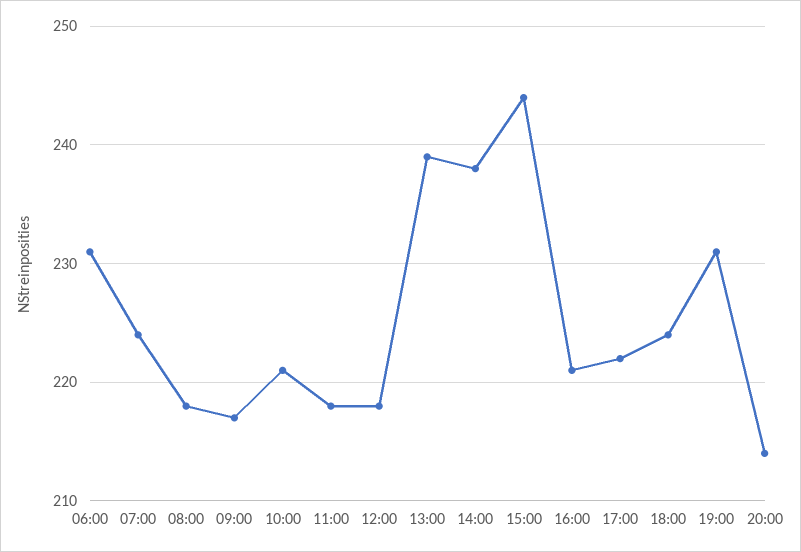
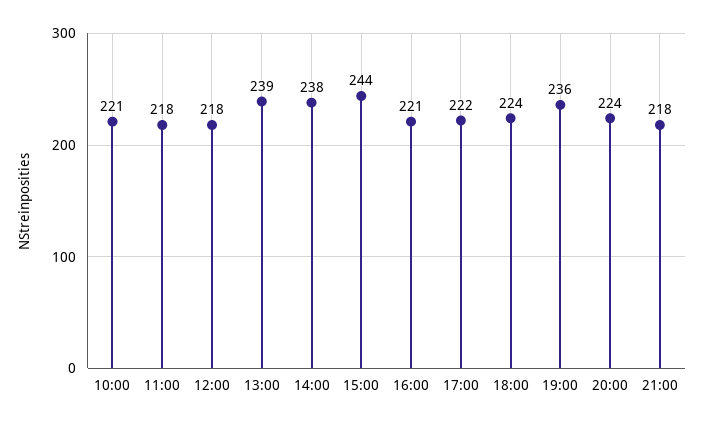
06:00: 231 -> none
07:00: 224 -> none
08:00: 218 -> none
09:00: 217 -> none
19:00: 231 -> 236
20:00: 214 -> 224
21:00: none -> 218

